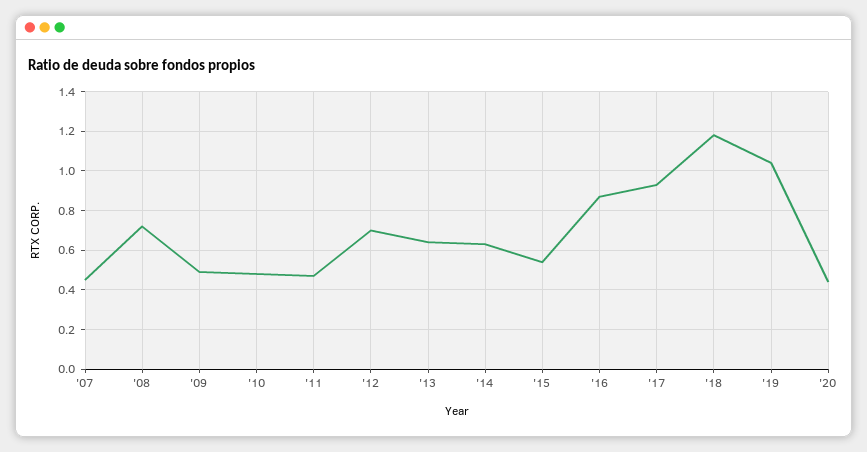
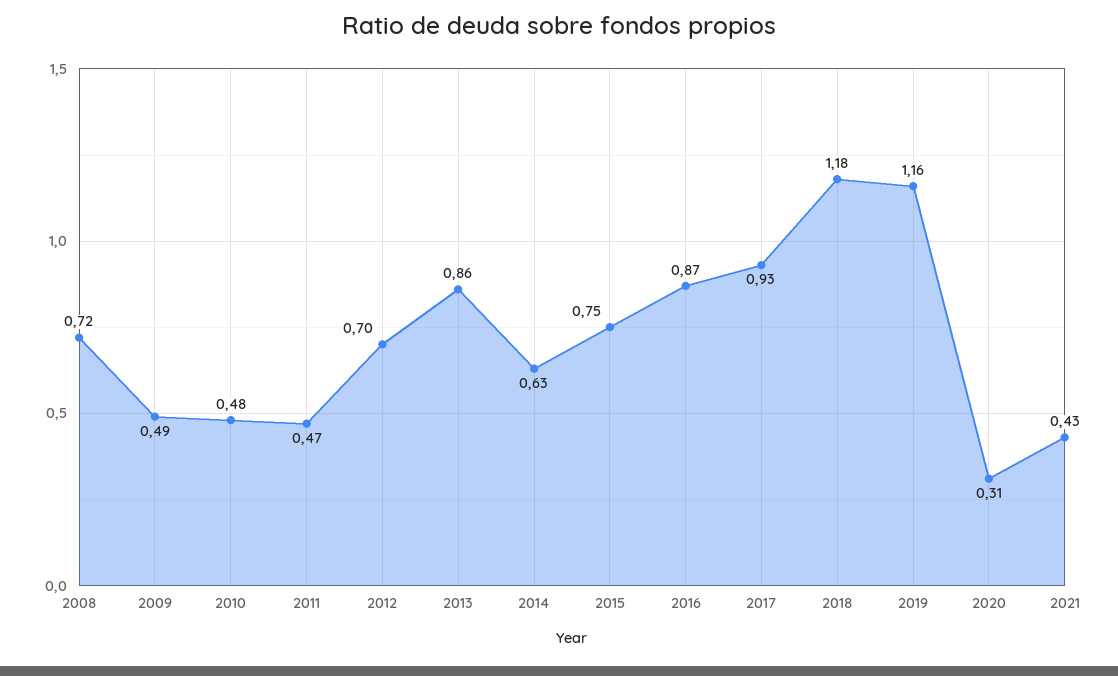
'07: 0.45 -> none
'13: 0.65 -> 0.86
'15: 0.55 -> 0.75
'19: 1.05 -> 1.16
'20: 0.45 -> 0.31
2021: none -> 0.43

